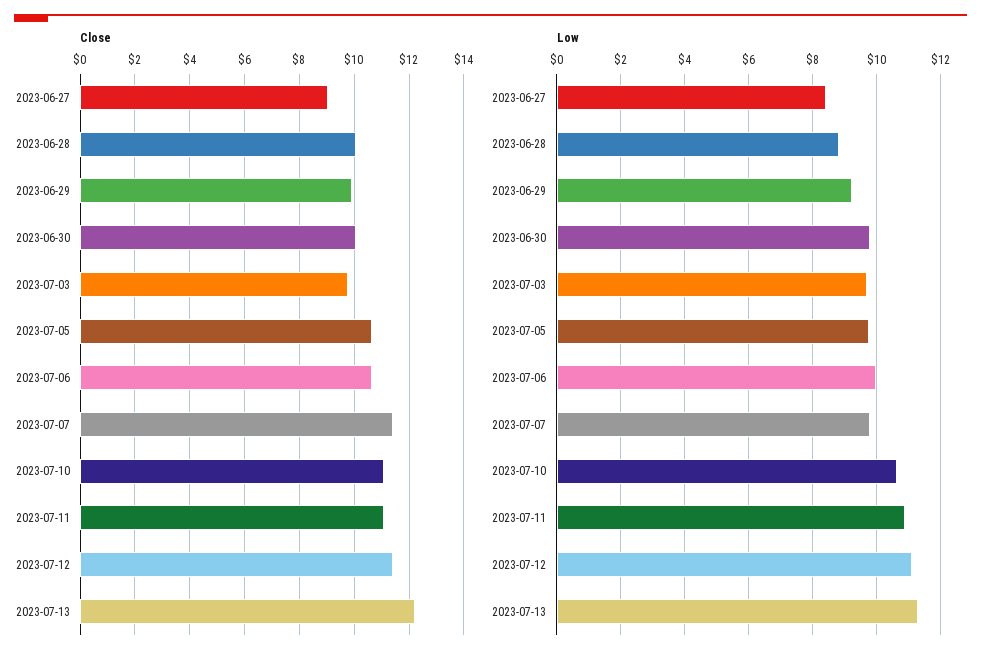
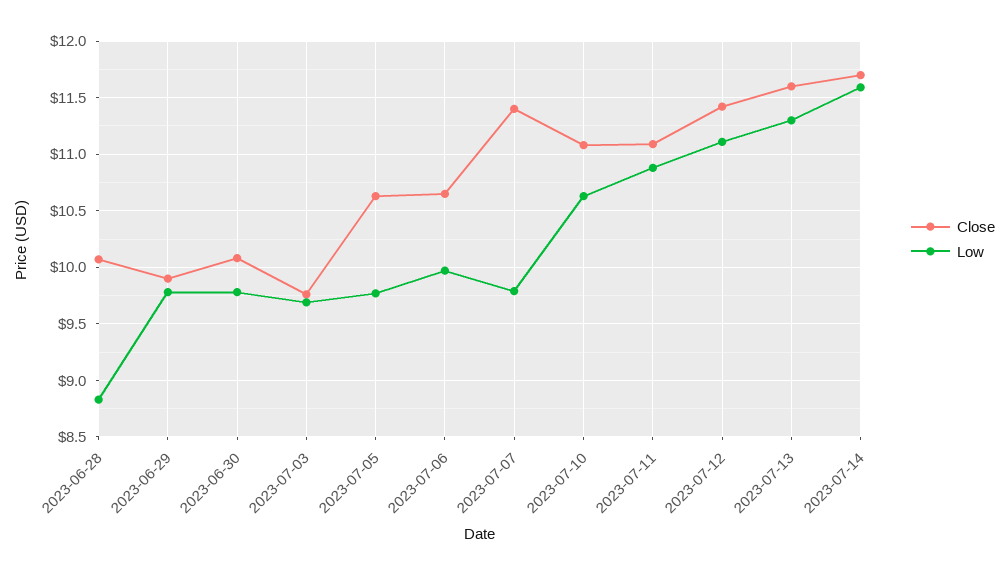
Close, 2023-06-27: 9 -> none
Close, 2023-07-13: 12.25 -> 11.6
Low, 2023-06-27: 8.4 -> none
Low, 2023-06-29: 9.2 -> 9.8
Close, 2023-07-14: none -> 11.7
Low, 2023-07-14: none -> 11.6

